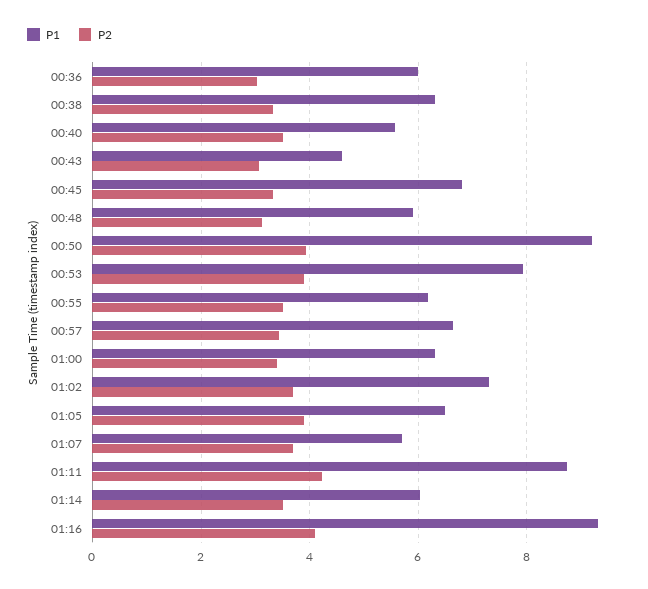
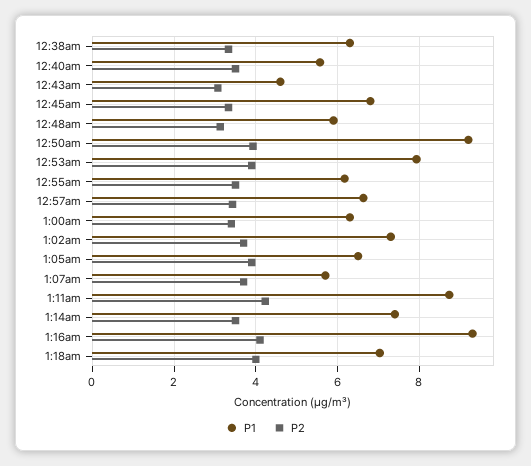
P1, 00:36: 6 -> none
P2, 00:36: 3 -> none
P1, 01:14: 6 -> 7.4
P1, 1:18am: none -> 7
P2, 1:18am: none -> 4

